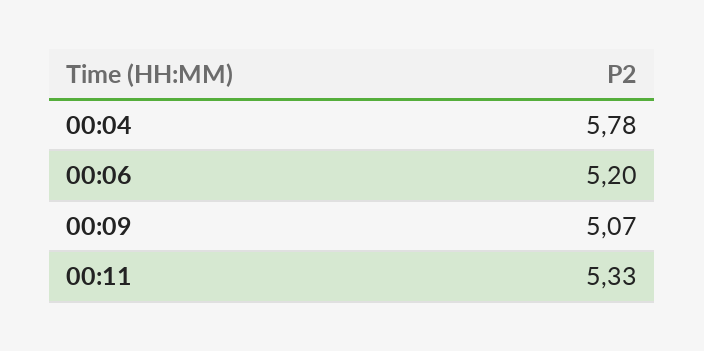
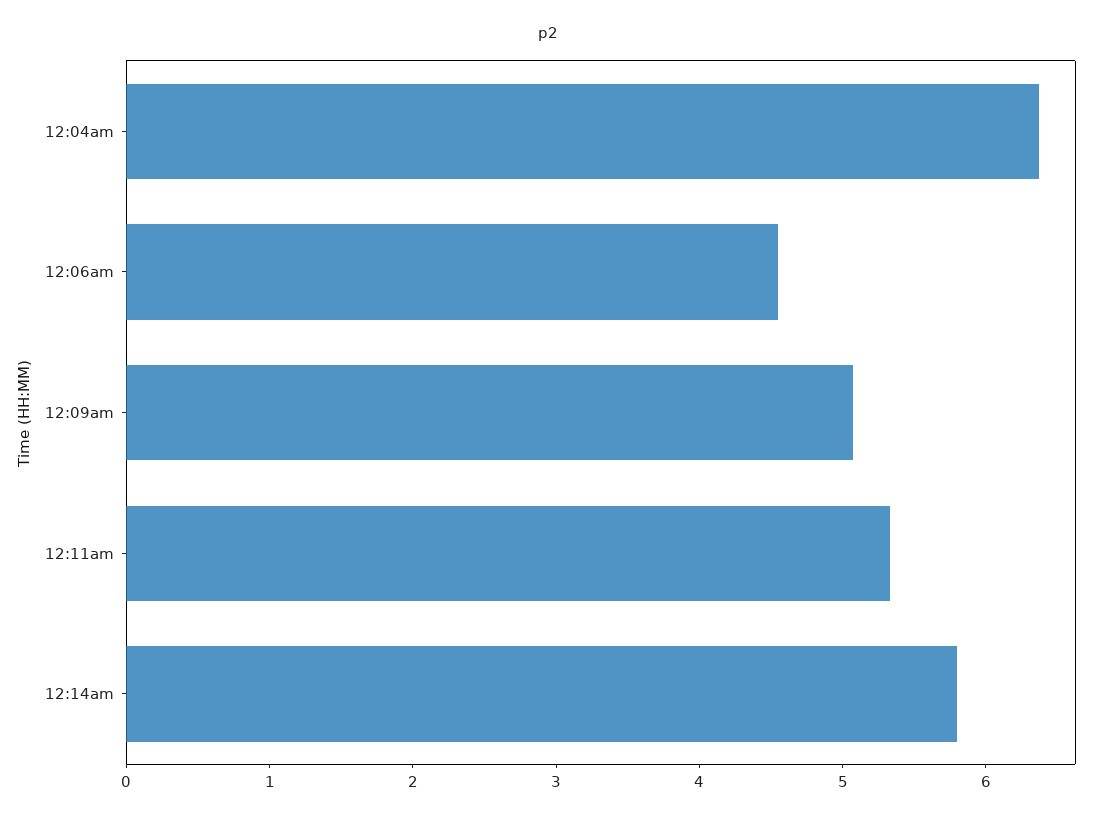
00:04: 5.78 -> 6.4
00:06: 5.2 -> 4.6
12:14am: none -> 5.8

